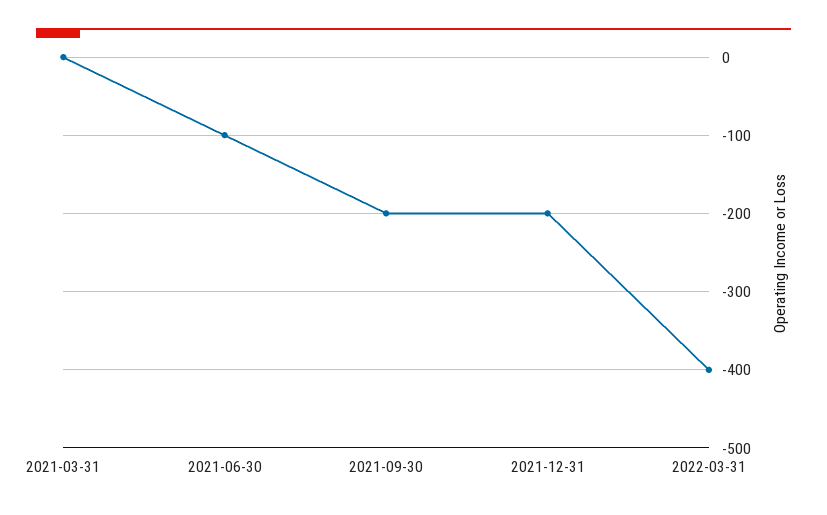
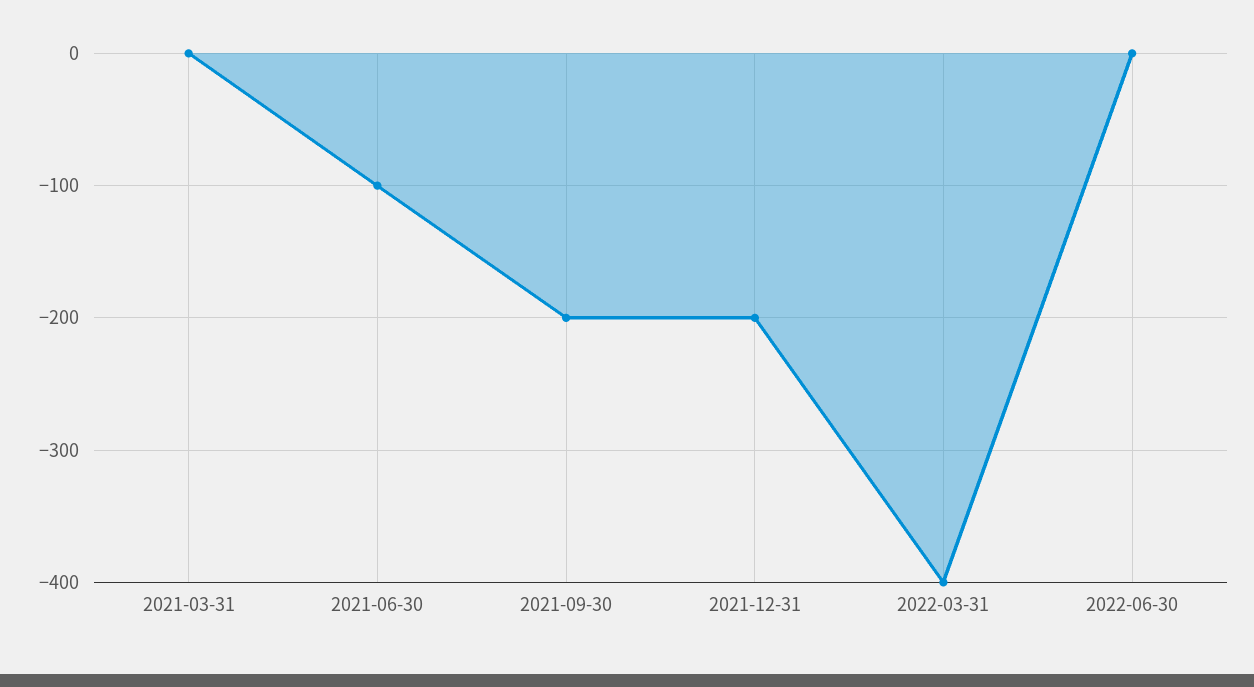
2022-06-30: none -> 0

